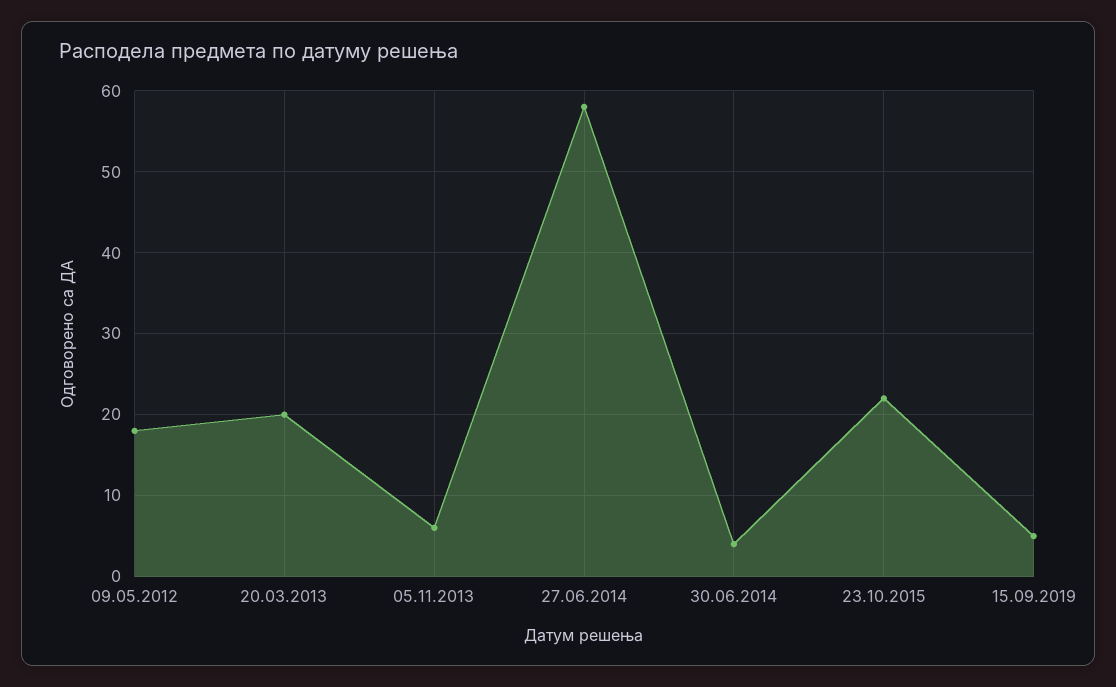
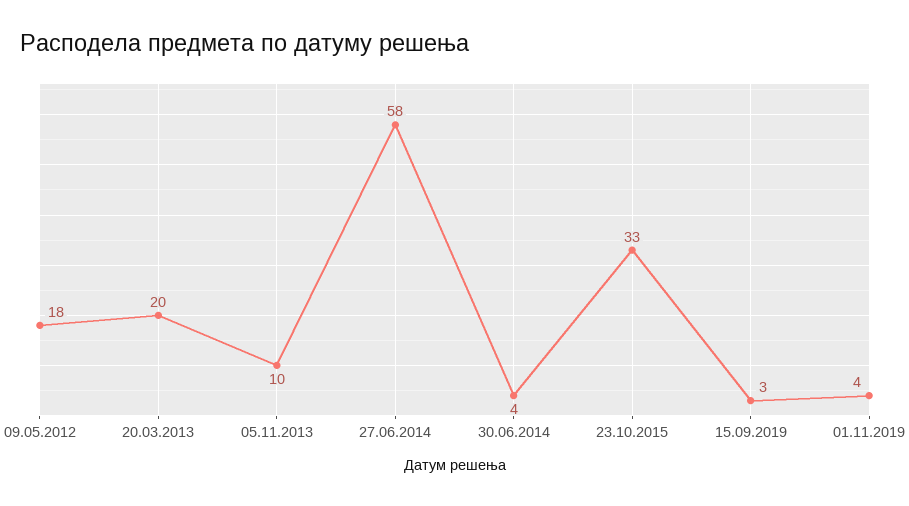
05.11.2013: 6 -> 10
23.10.2015: 22 -> 33
15.09.2019: 5 -> 3
01.11.2019: none -> 4

